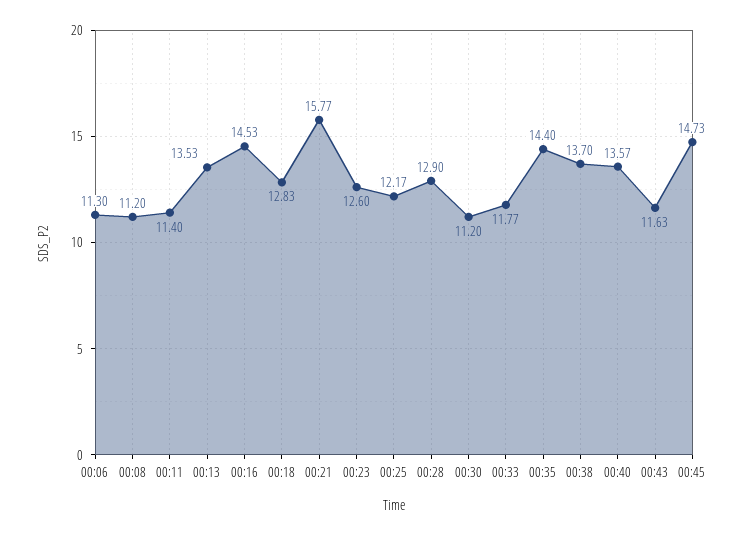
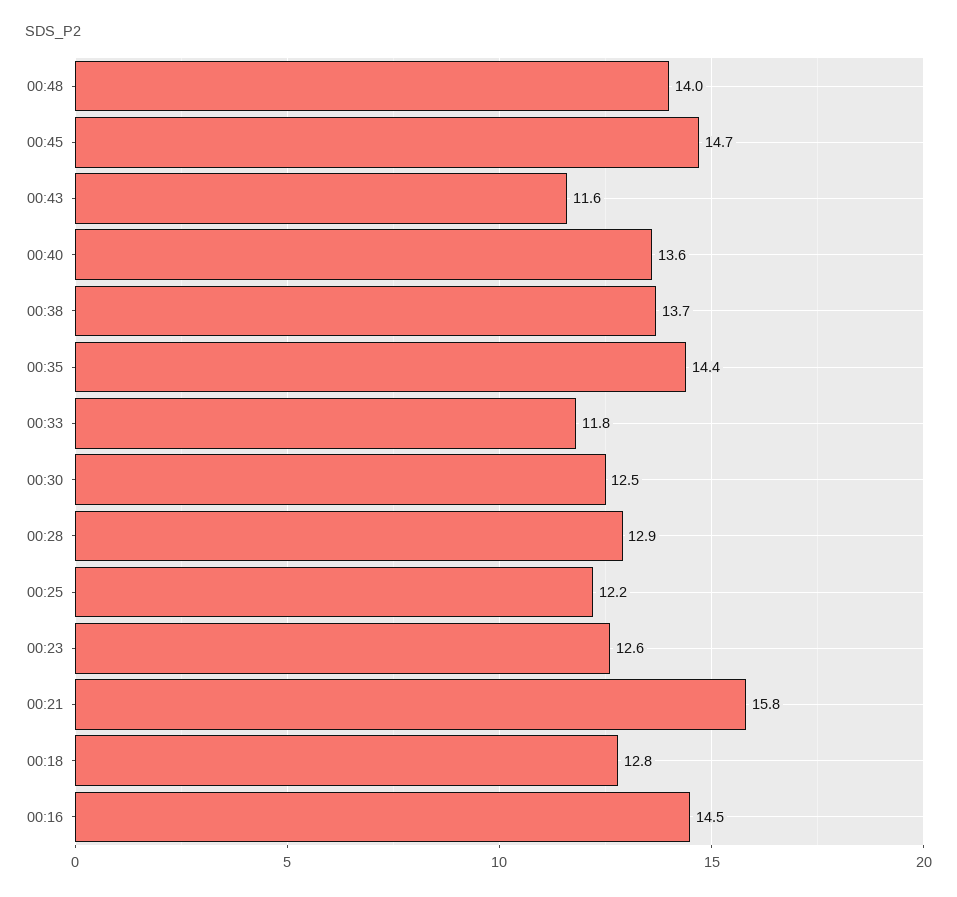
00:06: 11.3 -> none
00:08: 11.2 -> none
00:11: 11.4 -> none
00:13: 13.53 -> none
00:30: 11.2 -> 12.5
00:48: none -> 14

